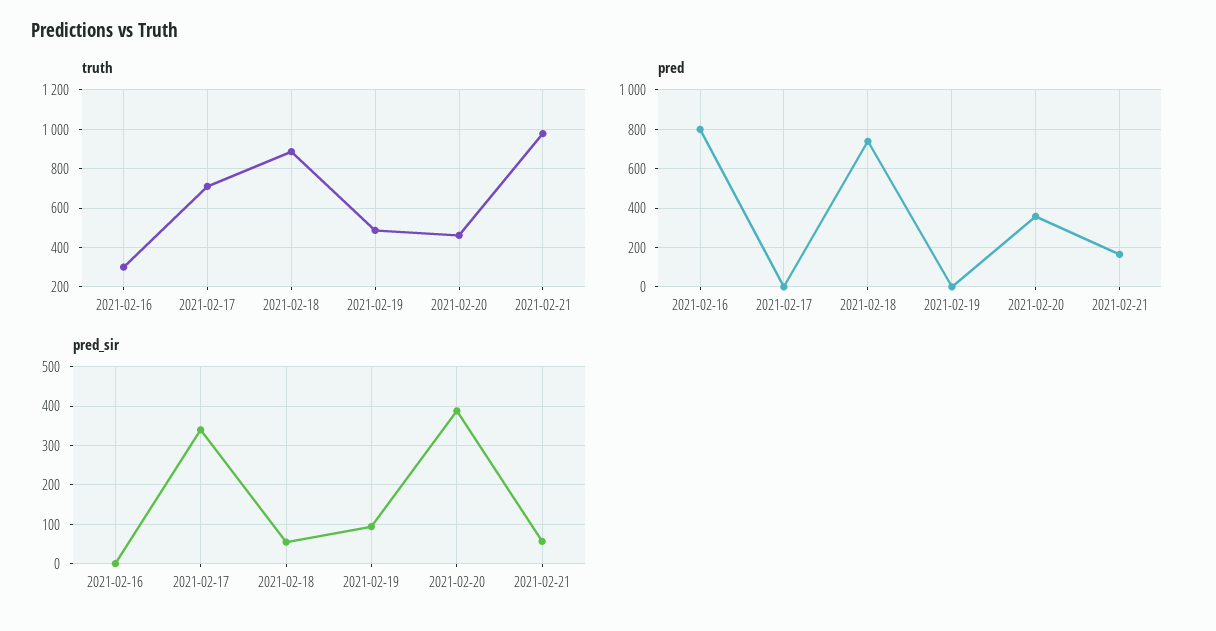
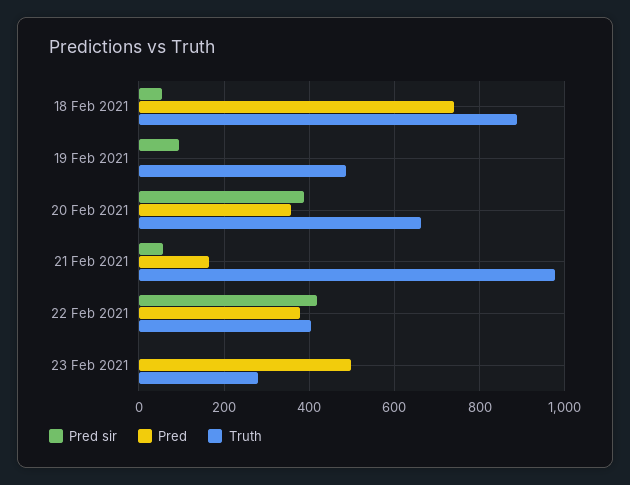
truth, 2021-02-16: 300 -> none
truth, 2021-02-17: 700 -> none
truth, 2021-02-20: 450 -> 660
pred, 2021-02-16: 800 -> none
pred, 2021-02-17: 0 -> none
pred_sir, 2021-02-16: 0 -> none
pred_sir, 2021-02-17: 340 -> none
pred_sir, 22 Feb 2021: none -> 420
pred, 22 Feb 2021: none -> 380
truth, 22 Feb 2021: none -> 400
pred_sir, 23 Feb 2021: none -> 0
pred, 23 Feb 2021: none -> 500
truth, 23 Feb 2021: none -> 280

